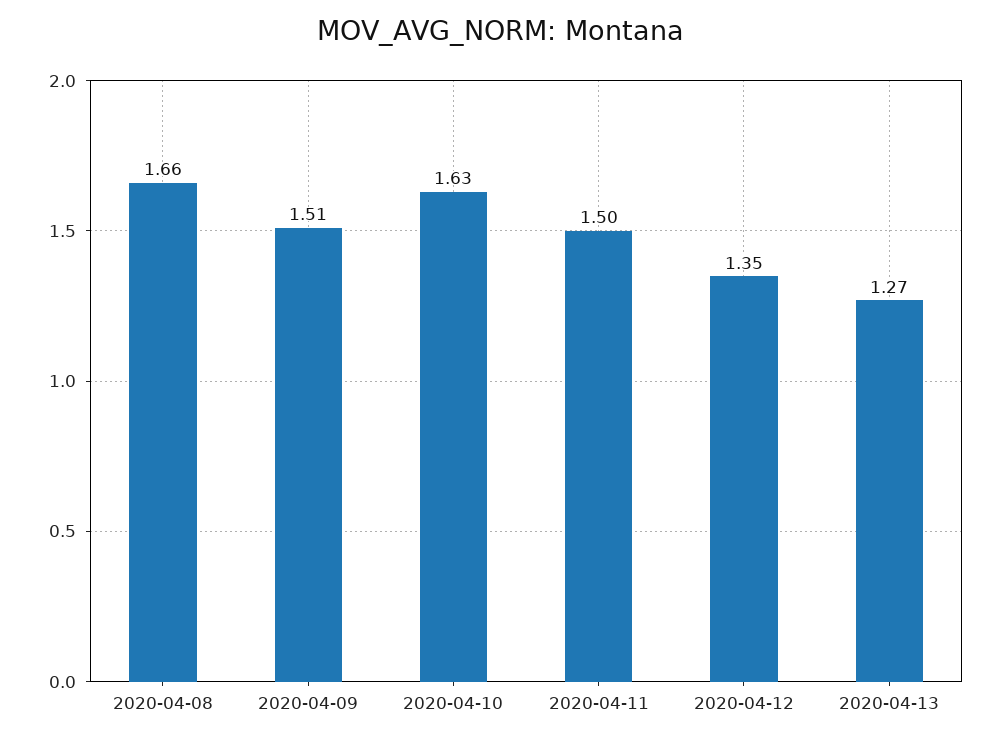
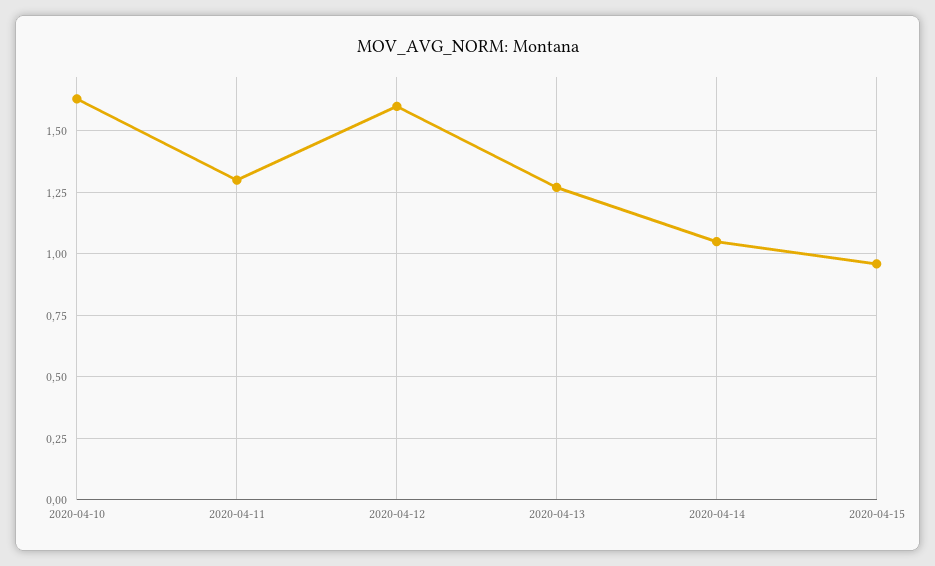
2020-04-08: 1.66 -> none
2020-04-09: 1.51 -> none
2020-04-11: 1.5 -> 1.3
2020-04-12: 1.35 -> 1.6
2020-04-14: none -> 1.05
2020-04-15: none -> 0.95

